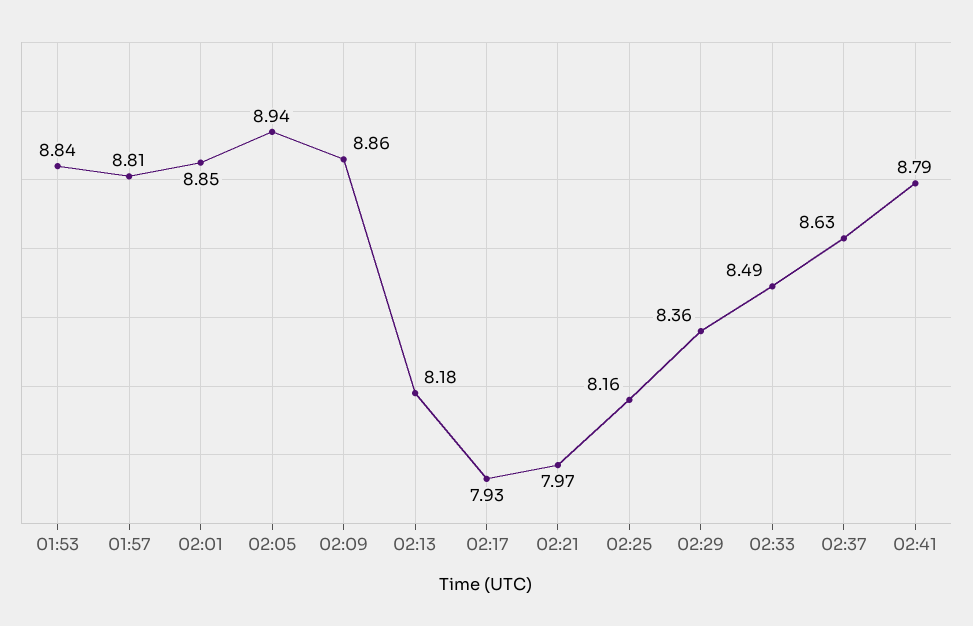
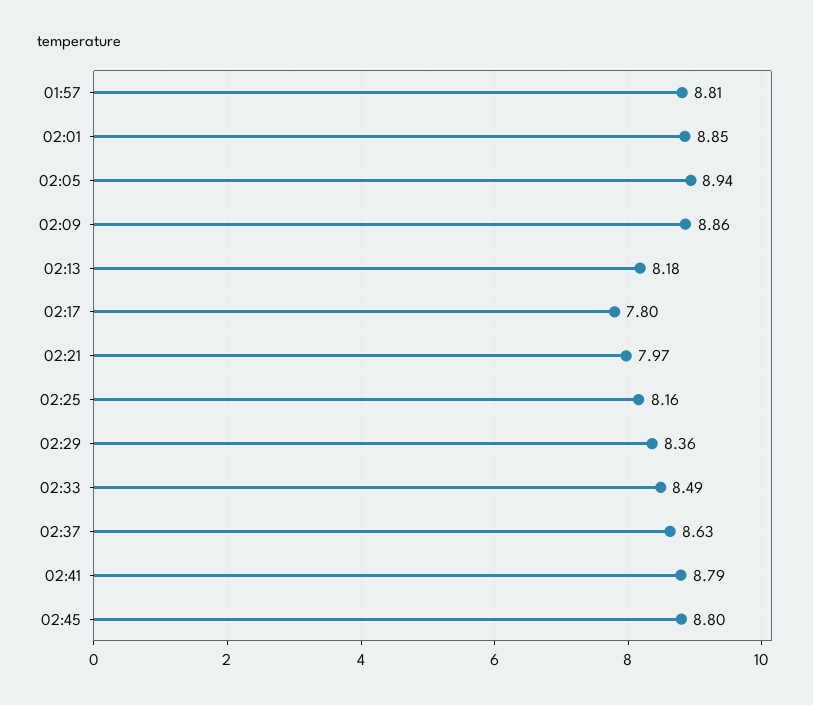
01:53: 8.84 -> none
02:17: 7.93 -> 7.8
02:45: none -> 8.8

